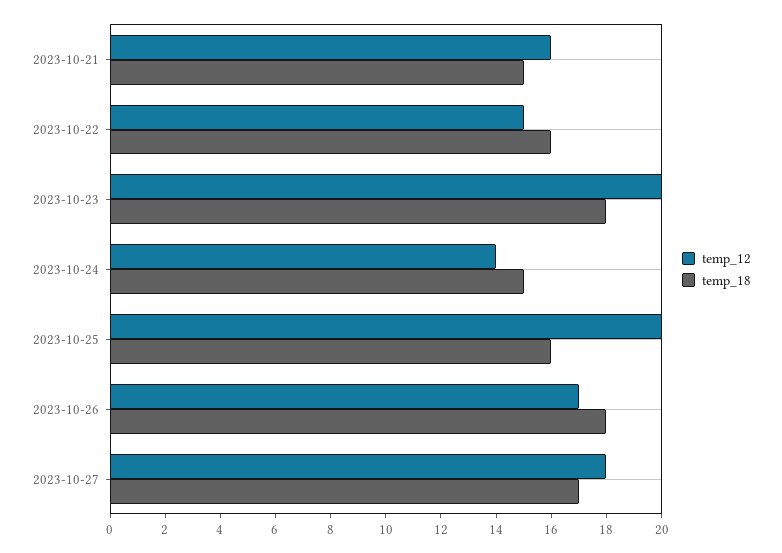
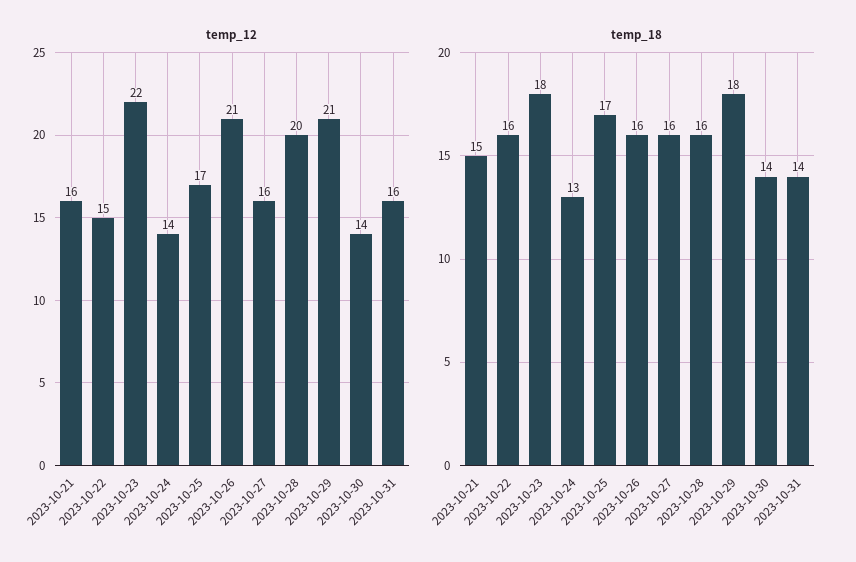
temp_12, 2023-10-23: 20 -> 22
temp_18, 2023-10-24: 15 -> 13
temp_12, 2023-10-25: 20 -> 17
temp_18, 2023-10-25: 16 -> 17
temp_12, 2023-10-26: 17 -> 21
temp_18, 2023-10-26: 18 -> 16
temp_12, 2023-10-27: 18 -> 16
temp_18, 2023-10-27: 17 -> 16
temp_12, 2023-10-28: none -> 20
temp_12, 2023-10-29: none -> 21
temp_12, 2023-10-30: none -> 14
temp_12, 2023-10-31: none -> 16
temp_18, 2023-10-28: none -> 16
temp_18, 2023-10-29: none -> 18
temp_18, 2023-10-30: none -> 14
temp_18, 2023-10-31: none -> 14

